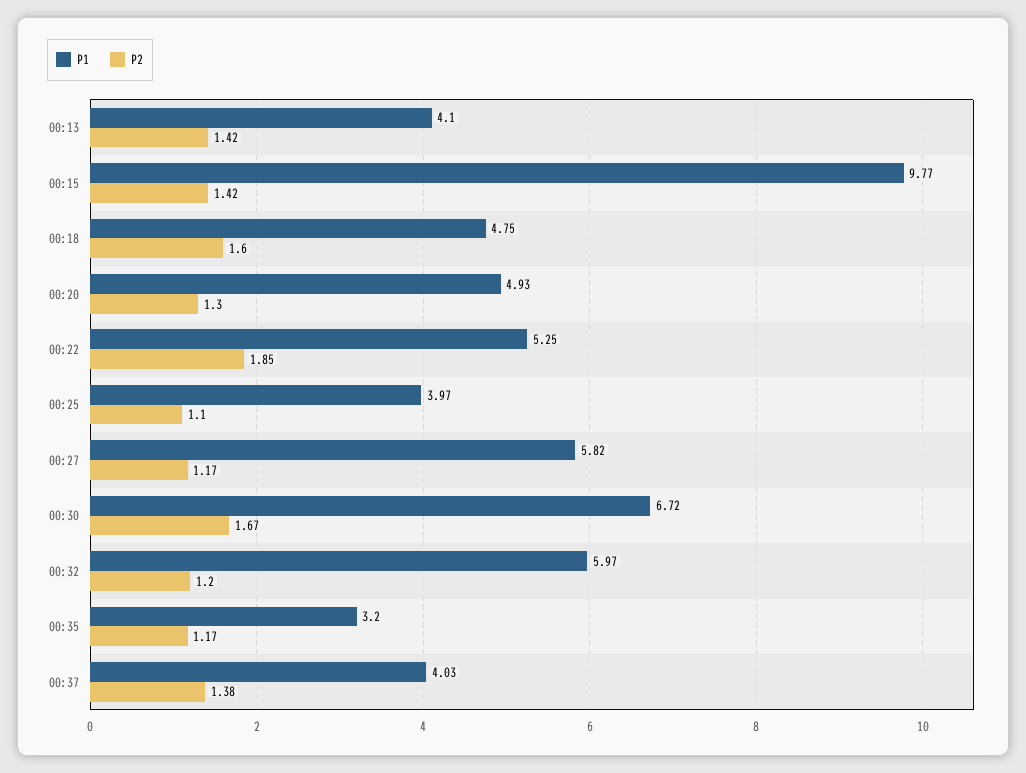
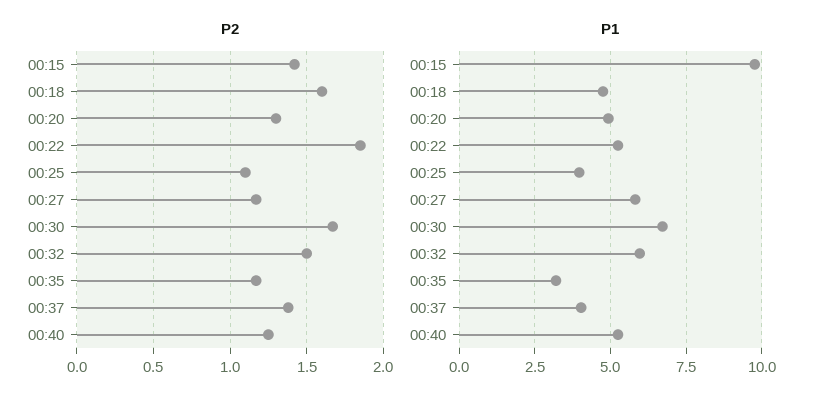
P1, 00:13: 4.1 -> none
P2, 00:13: 1.42 -> none
P2, 00:32: 1.2 -> 1.5
P2, 00:40: none -> 1.25
P1, 00:40: none -> 5.25

